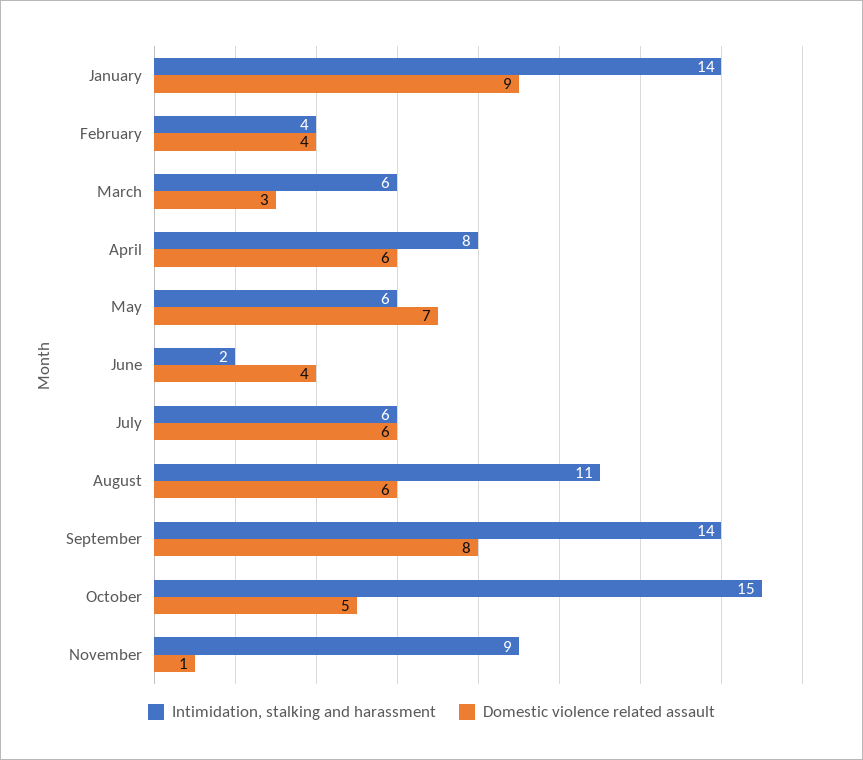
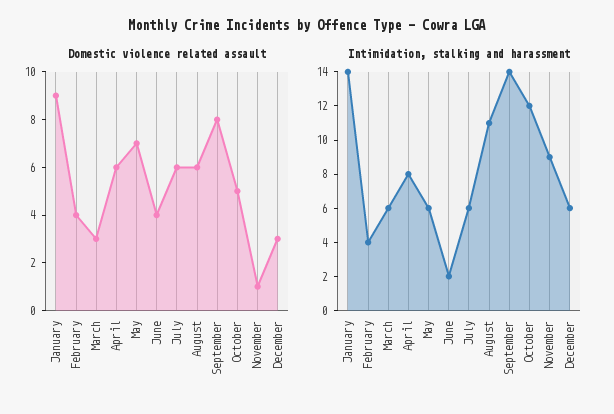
Intimidation, stalking and harassment, October: 15 -> 12
Domestic violence related assault, December: none -> 3
Intimidation, stalking and harassment, December: none -> 6

